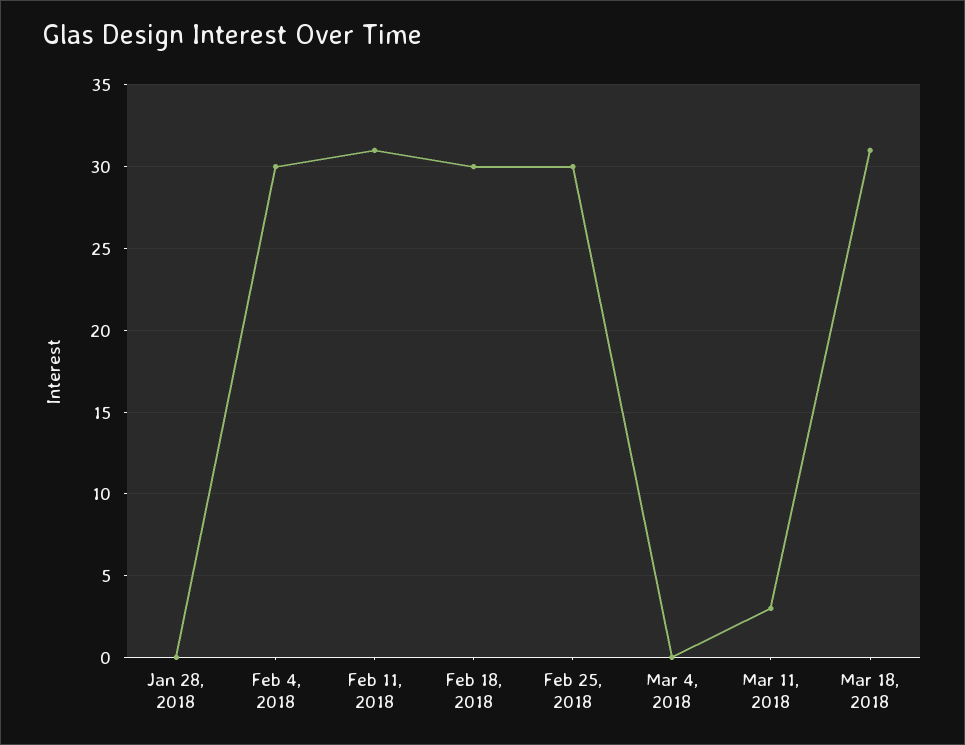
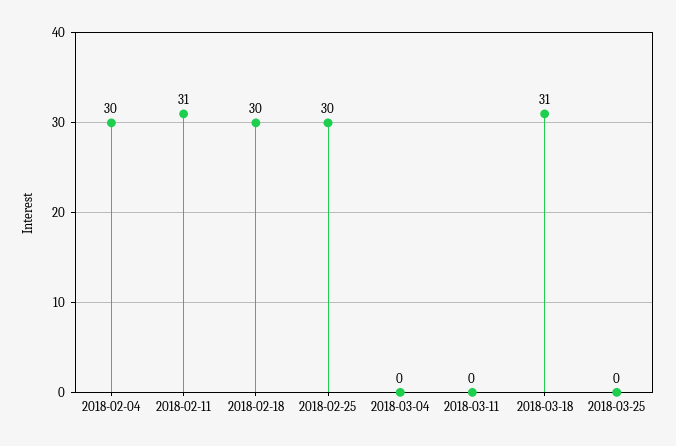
Jan 28, 2018: 0 -> none
Mar 11, 2018: 3 -> 0
2018-03-25: none -> 0

